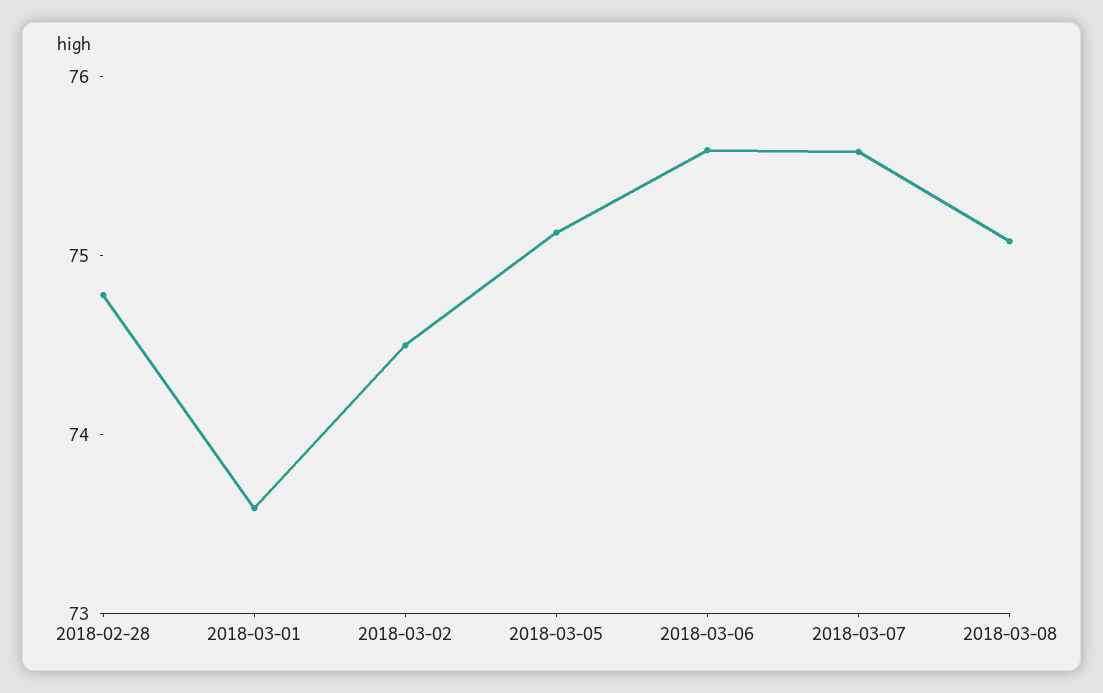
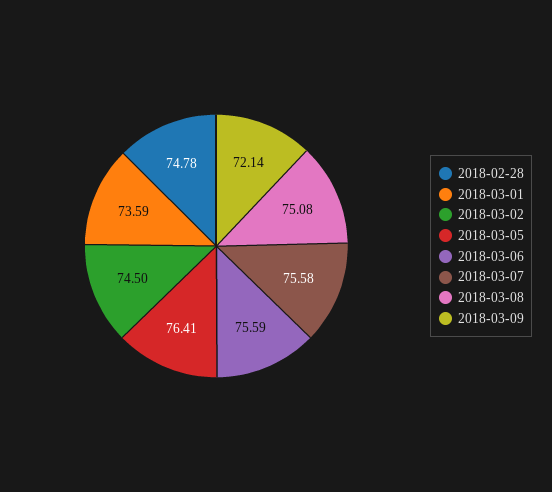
2018-03-05: 75.2 -> 76.41
2018-03-09: none -> 72.14

